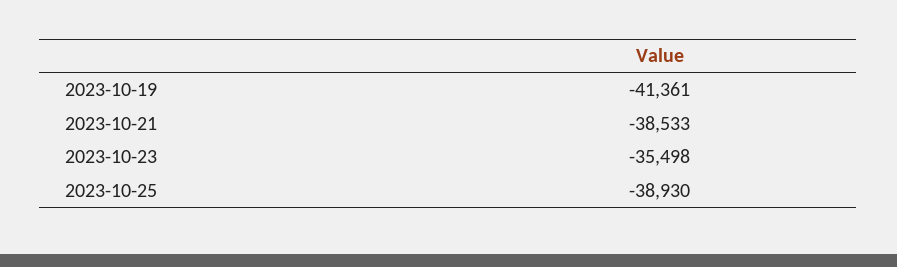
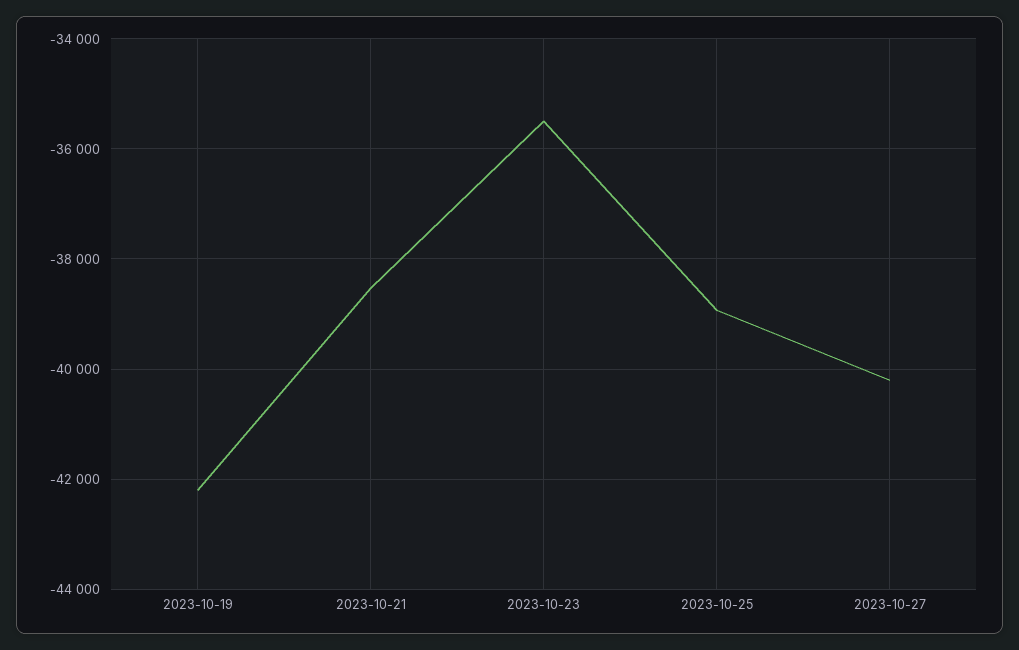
2023-10-19: -41361 -> -42200
2023-10-27: none -> -40200

